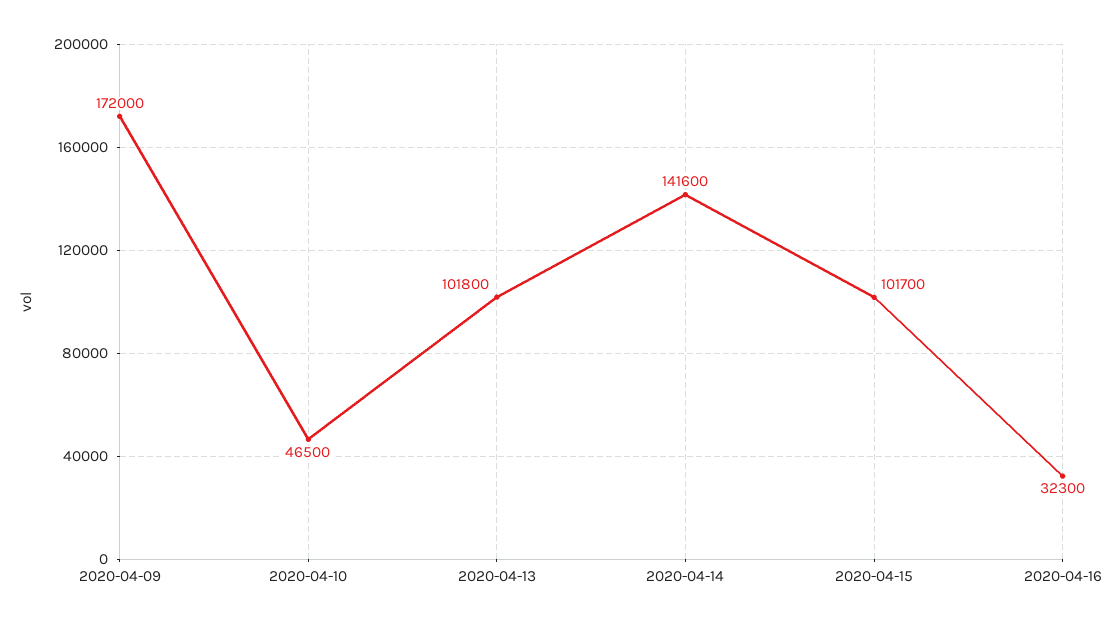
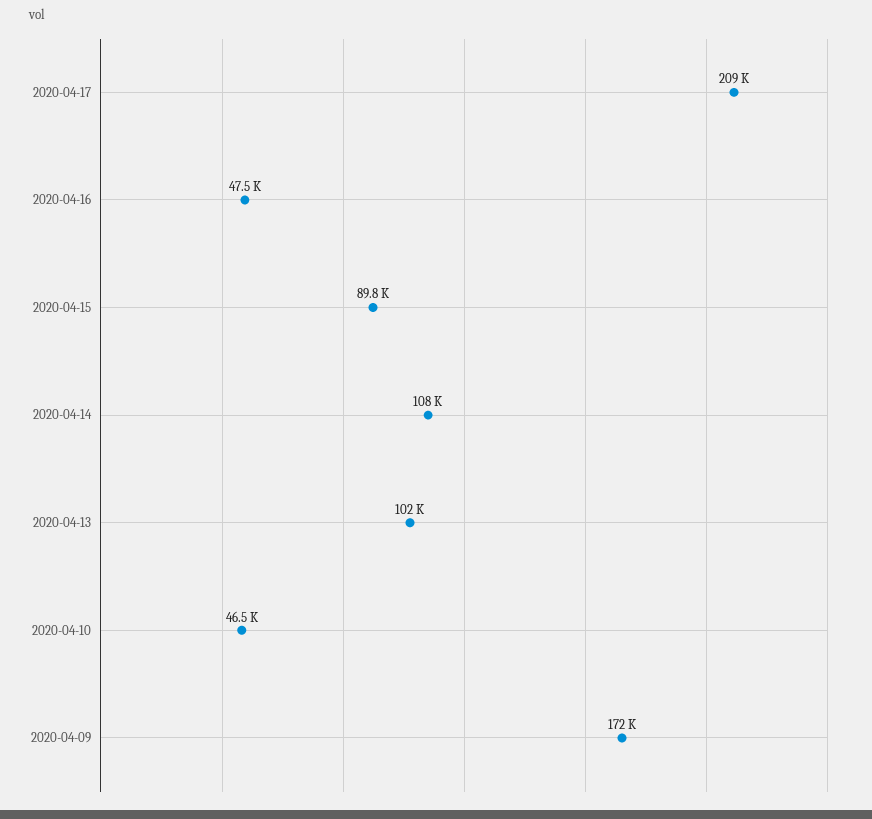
2020-04-14: 141600 -> 108000
2020-04-15: 101700 -> 89800
2020-04-16: 32300 -> 47500
2020-04-17: none -> 209000

